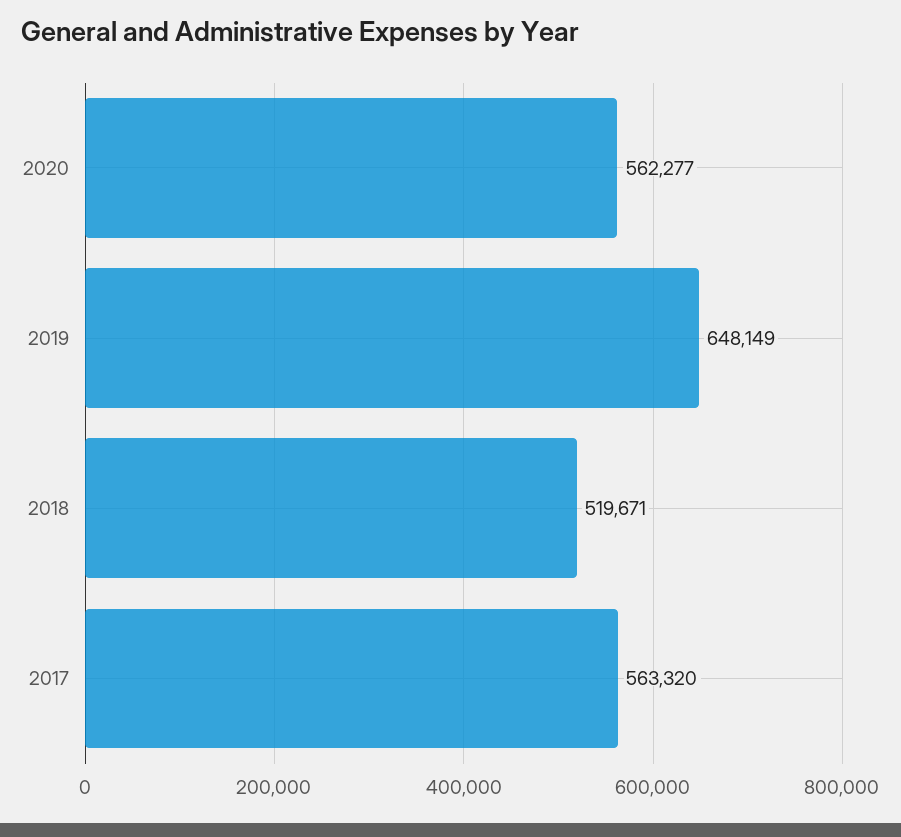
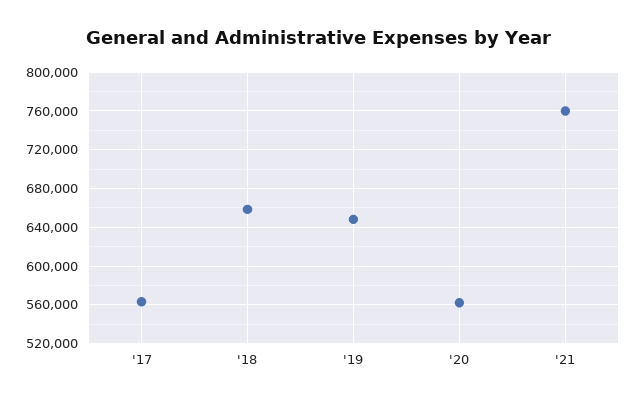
2018: 519671 -> 660000
'21: none -> 760000

